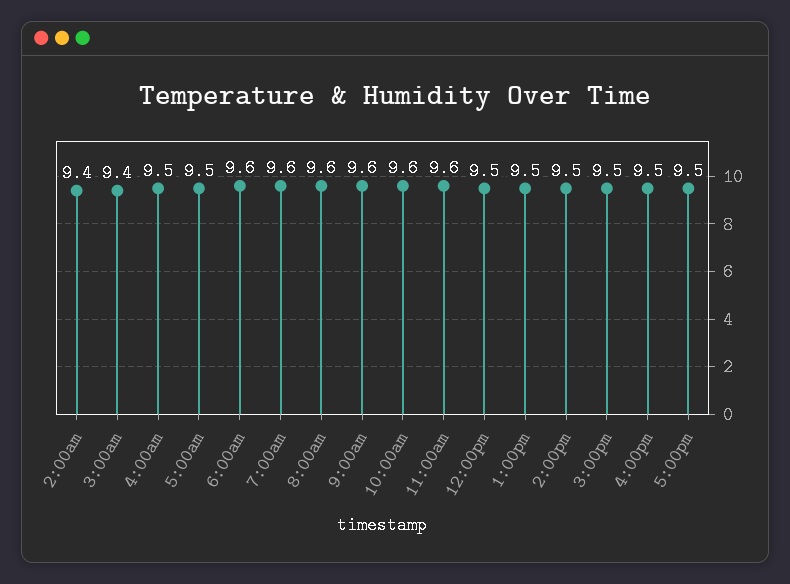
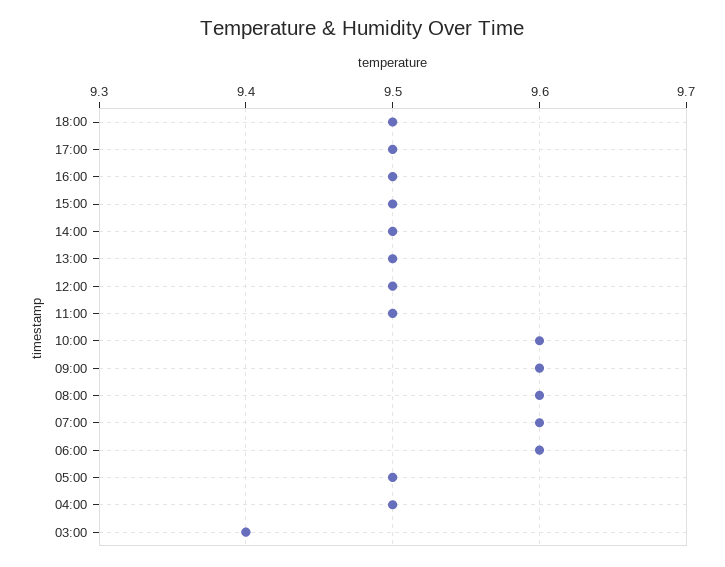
2:00am: 9.4 -> none
11:00am: 9.6 -> 9.5
18:00: none -> 9.5

